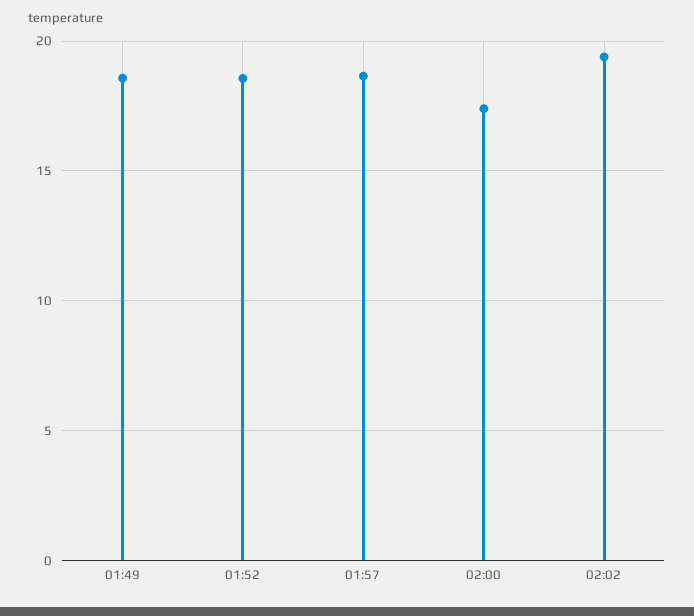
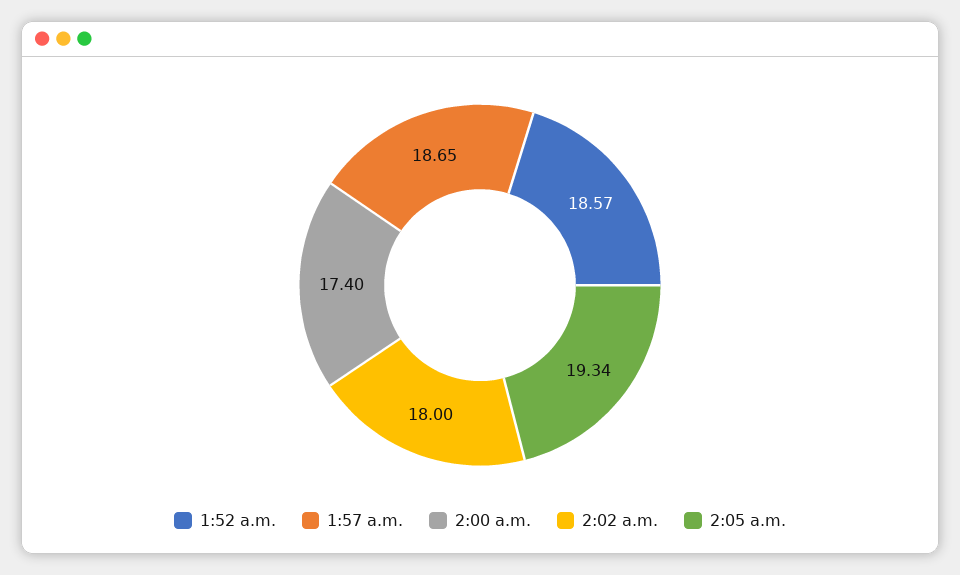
01:49: 18.5 -> none
02:02: 19.5 -> 18
2:05 a.m.: none -> 19.34

